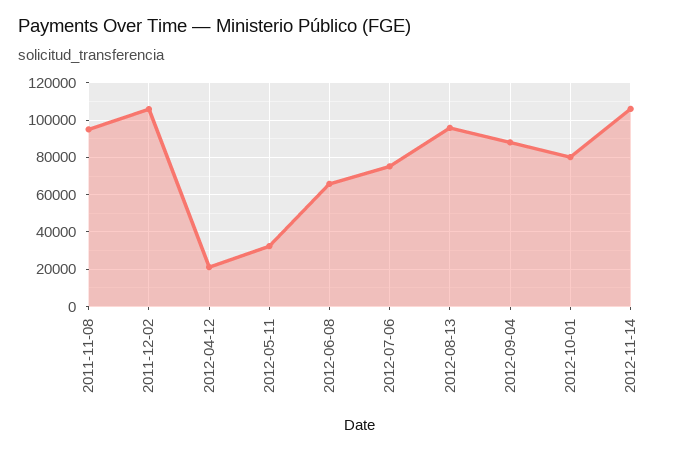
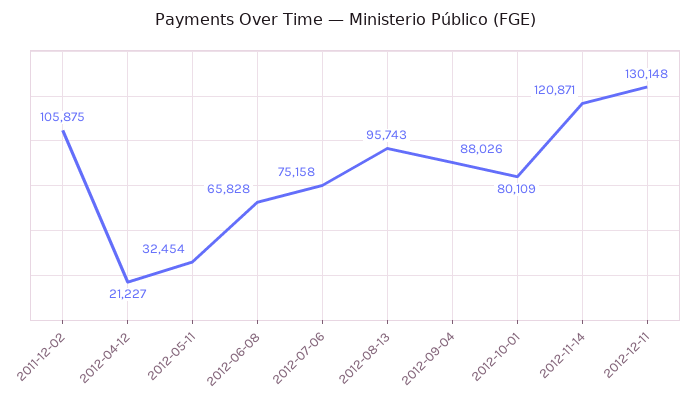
2011-11-08: 95000 -> none
2012-11-14: 105000 -> 120871
2012-12-11: none -> 130148

